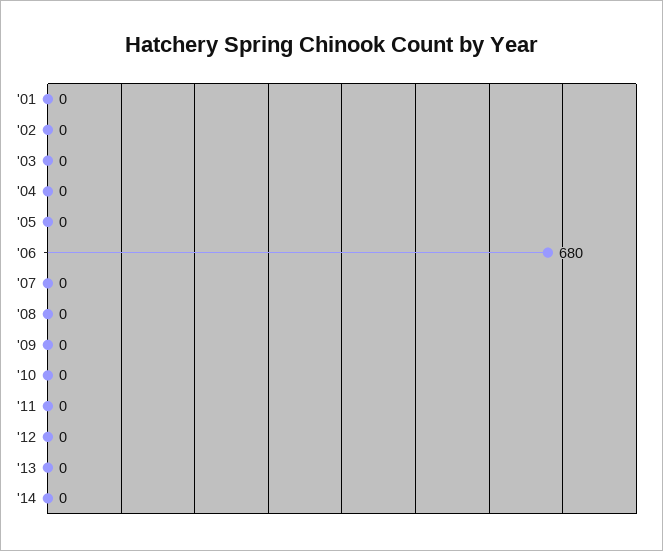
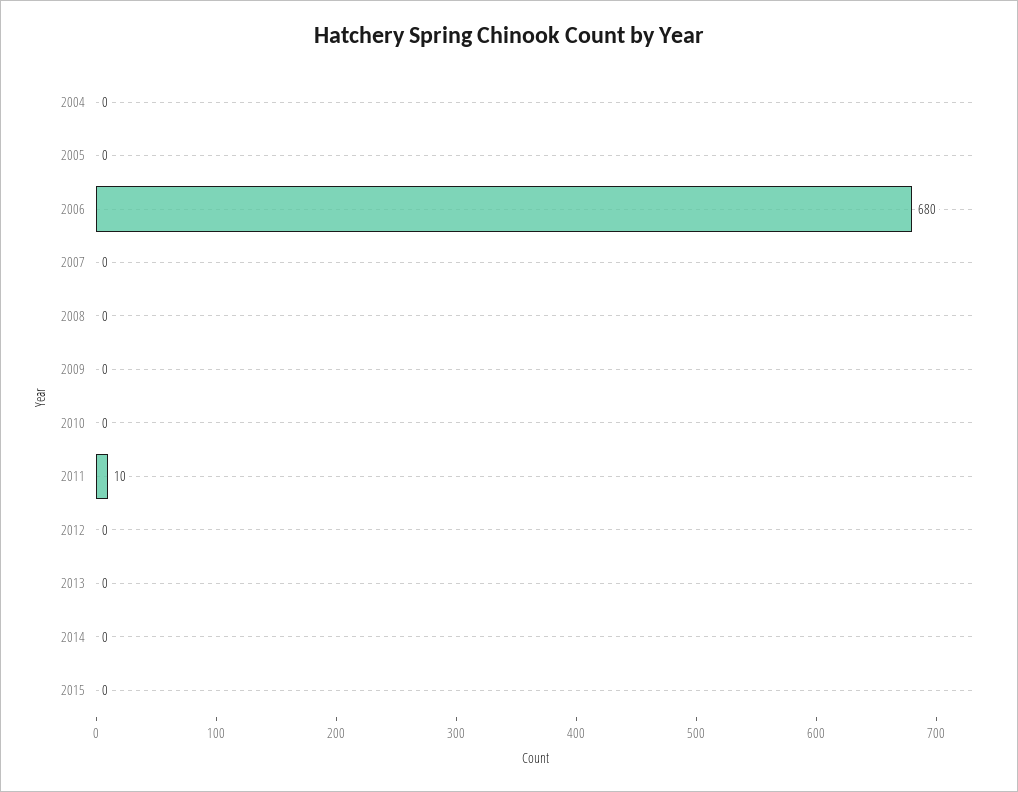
'01: 0 -> none
'02: 0 -> none
'03: 0 -> none
'11: 0 -> 10
2015: none -> 0

